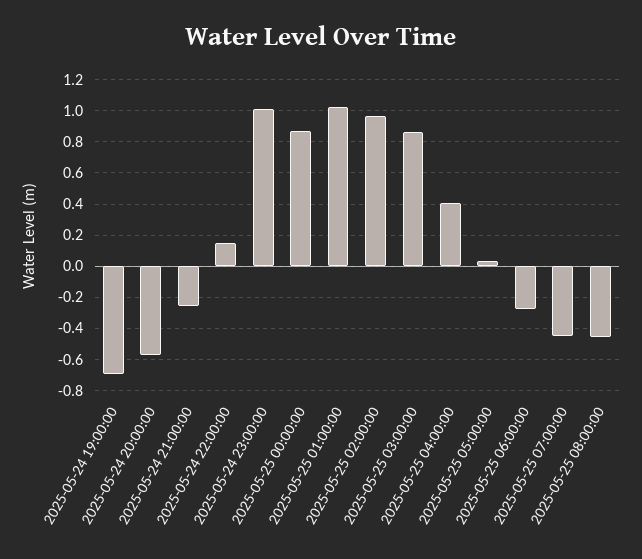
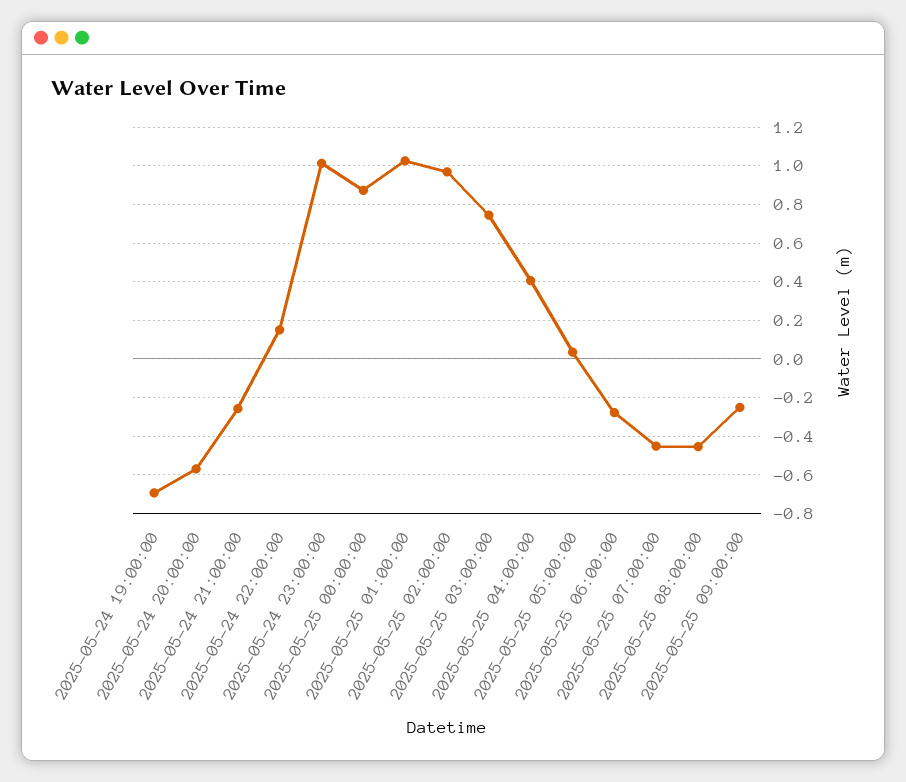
2025-05-25 03:00:00: 0.85 -> 0.75
2025-05-25 09:00:00: none -> -0.25

